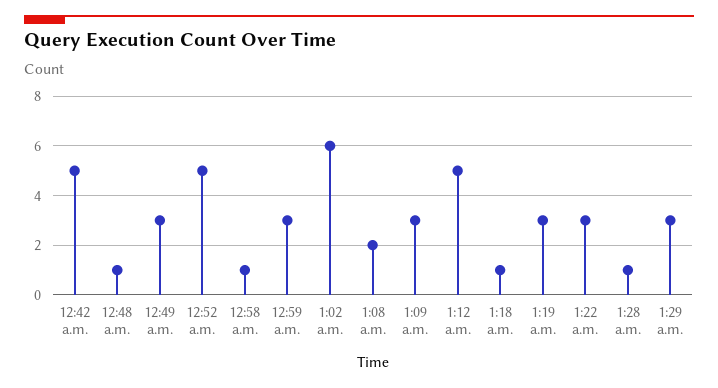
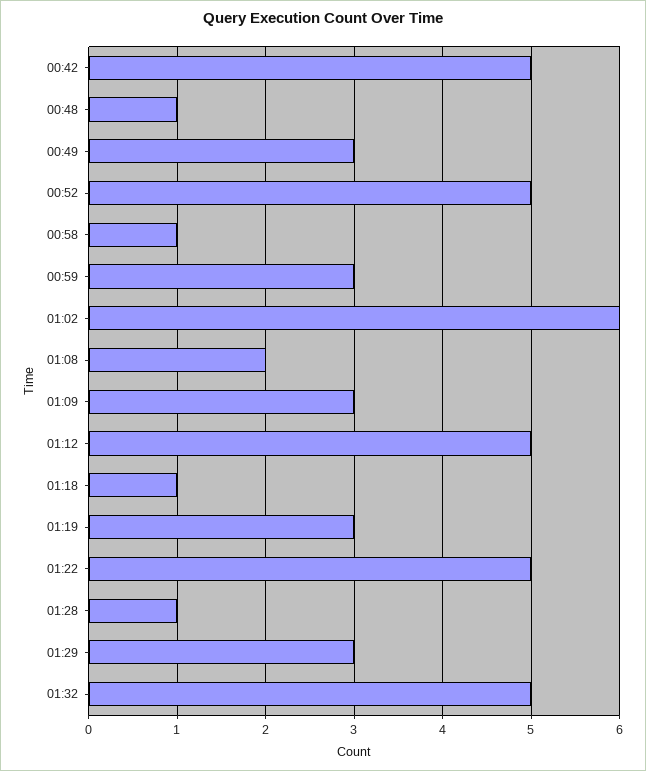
1:22 a.m.: 3 -> 5
01:32: none -> 5

